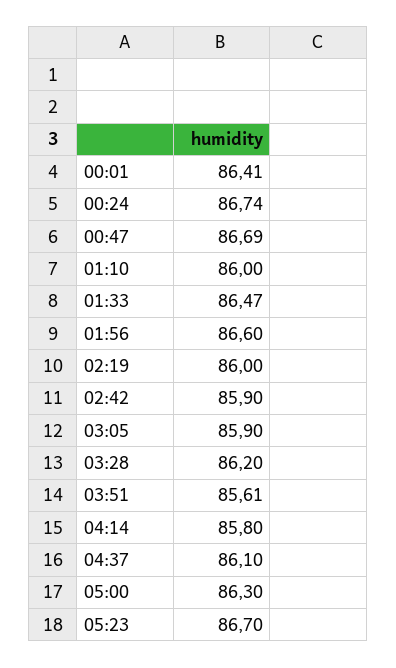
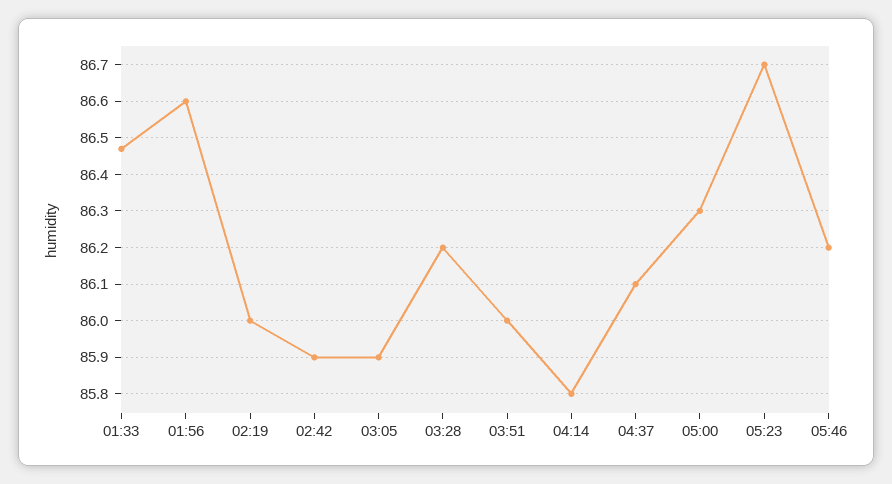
00:01: 86.41 -> none
00:24: 86.74 -> none
00:47: 86.69 -> none
01:10: 86 -> none
03:51: 85.61 -> 86
05:46: none -> 86.2

